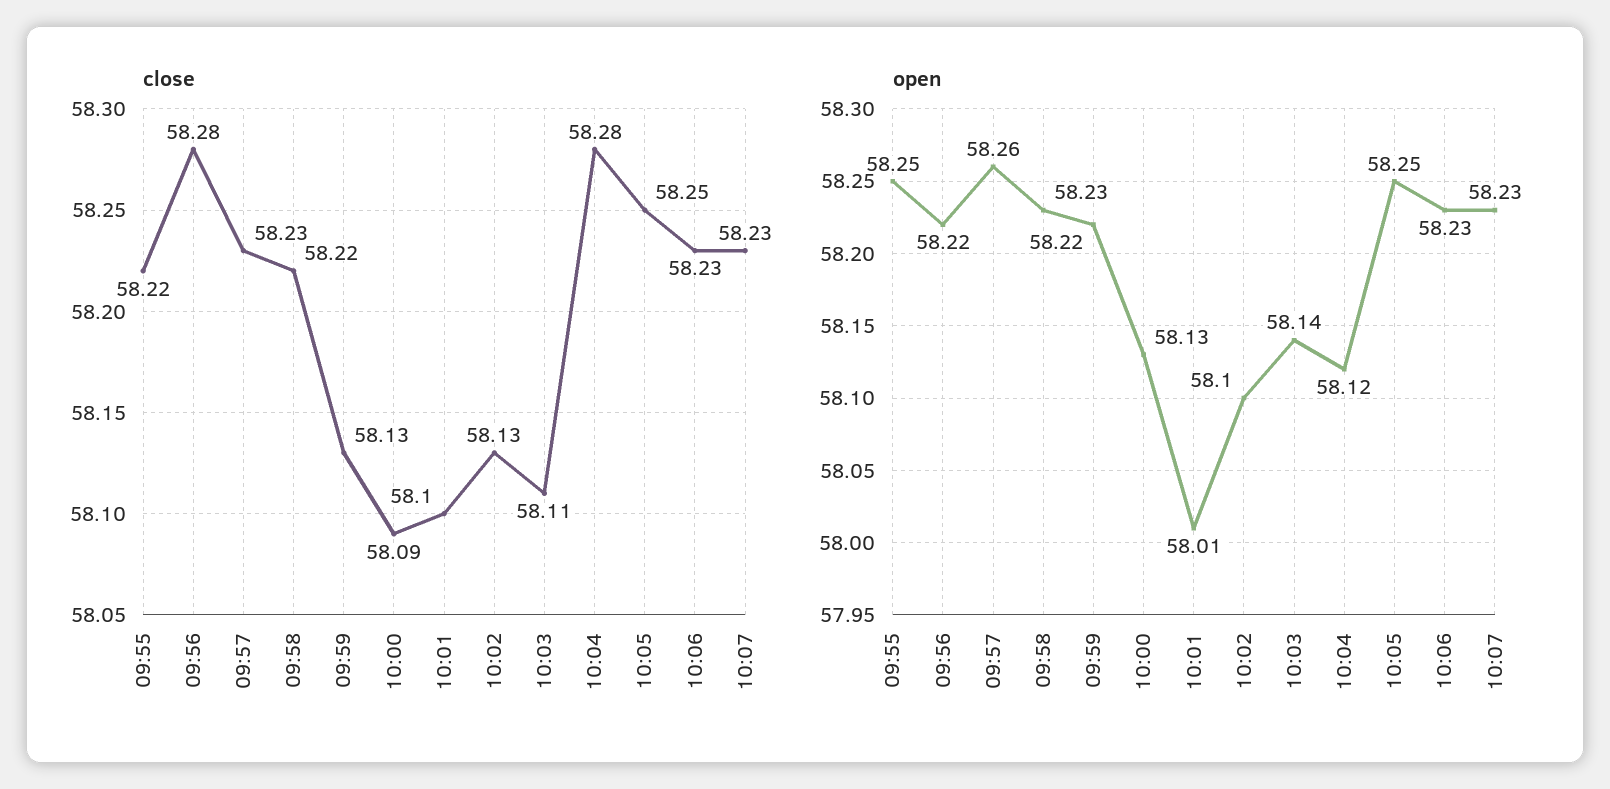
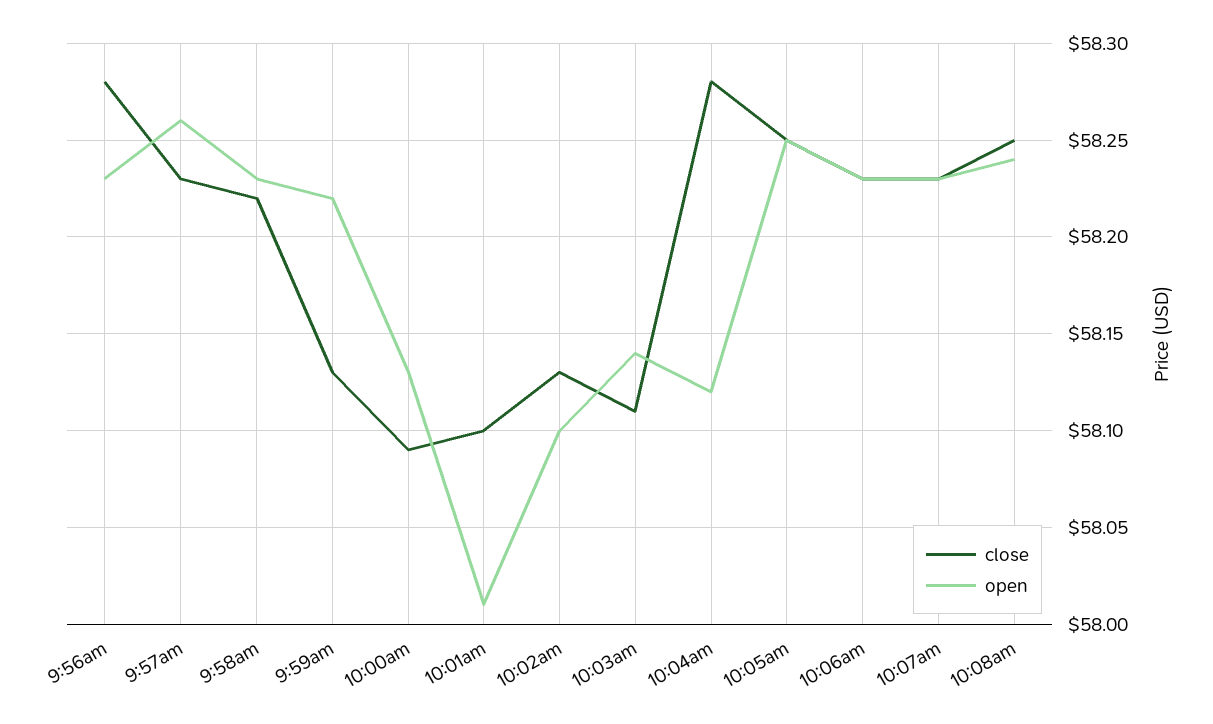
close, 09:55: 58.22 -> none
open, 09:55: 58.25 -> none
open, 09:56: 58.22 -> 58.23
close, 10:08am: none -> 58.25
open, 10:08am: none -> 58.24

